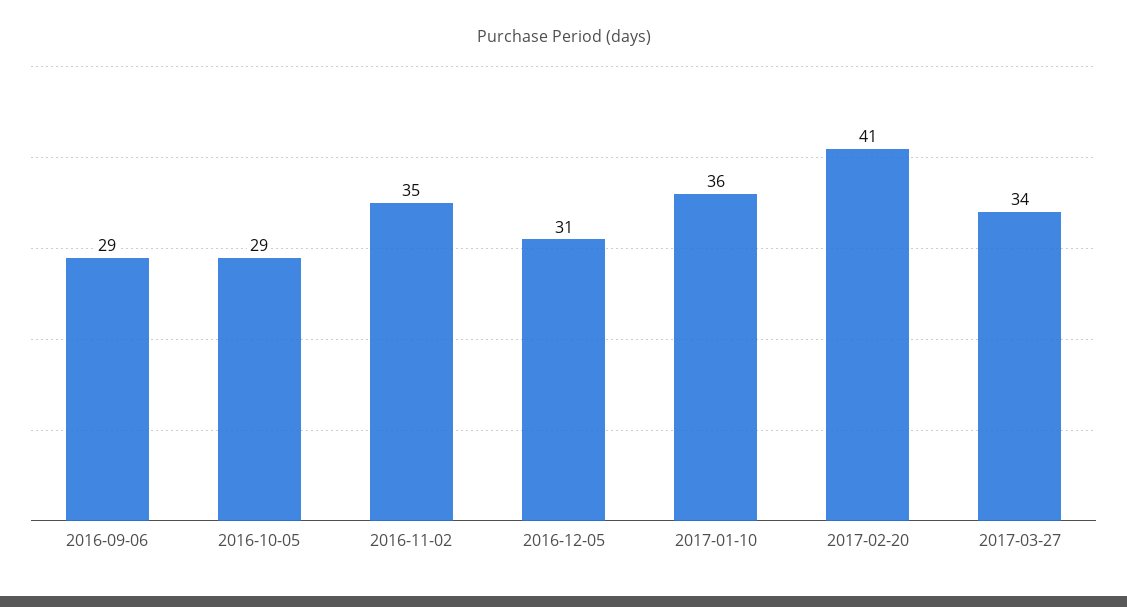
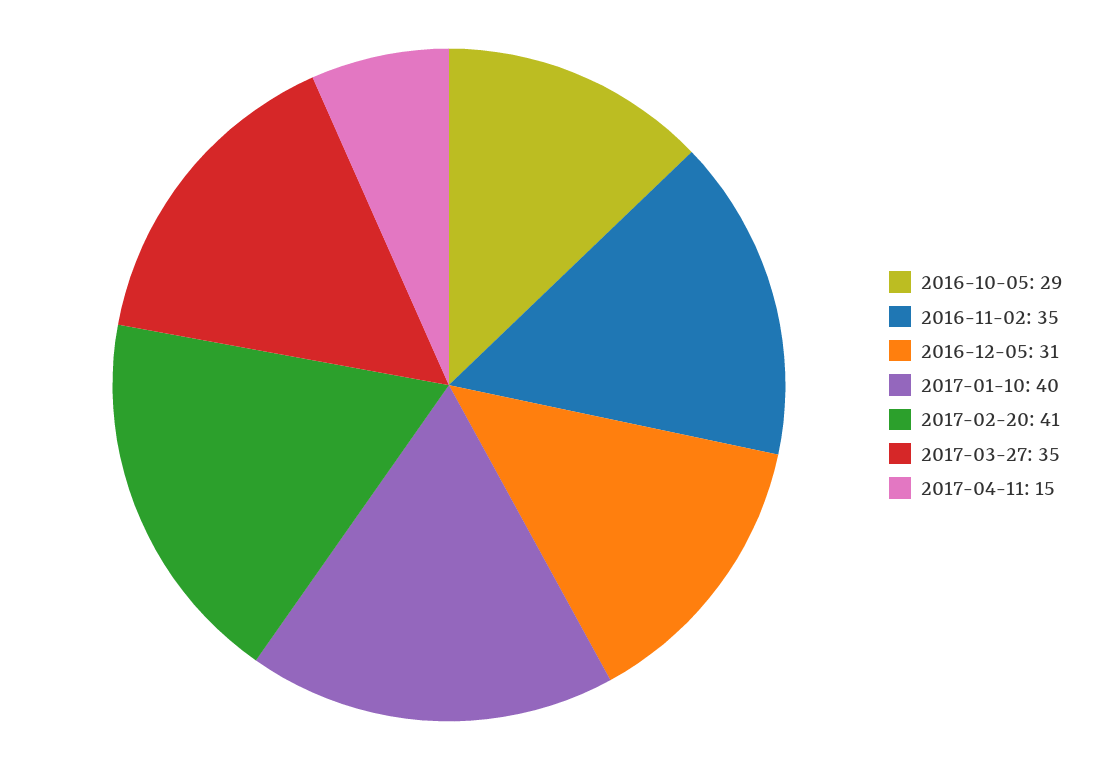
2016-09-06: 29 -> none
2017-01-10: 36 -> 40
2017-03-27: 34 -> 35
2017-04-11: none -> 15

